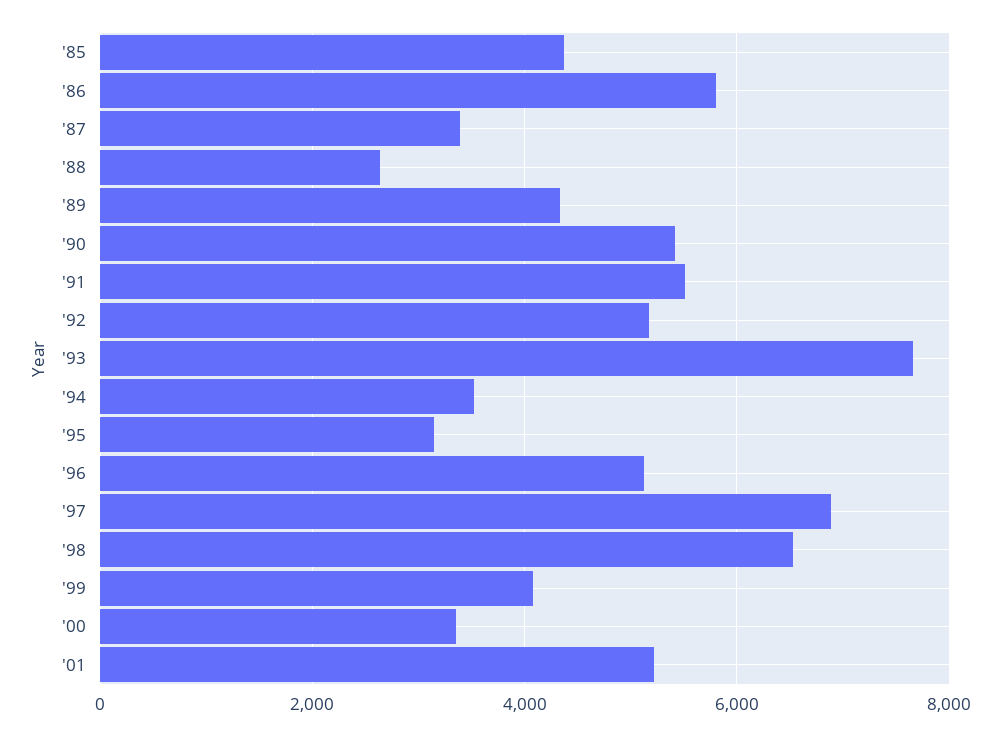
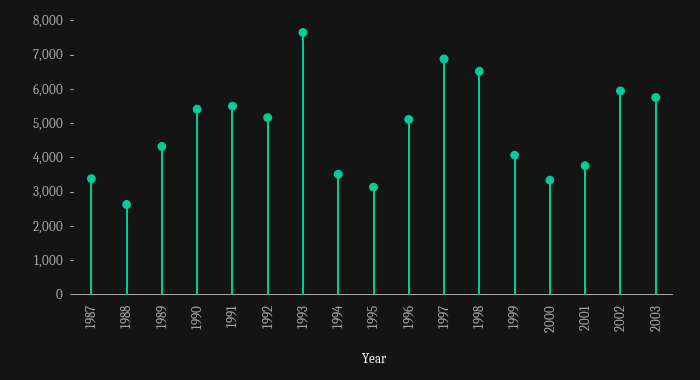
'85: 4400 -> none
'86: 5800 -> none
'01: 5200 -> 3750
2002: none -> 6000
2003: none -> 5750

